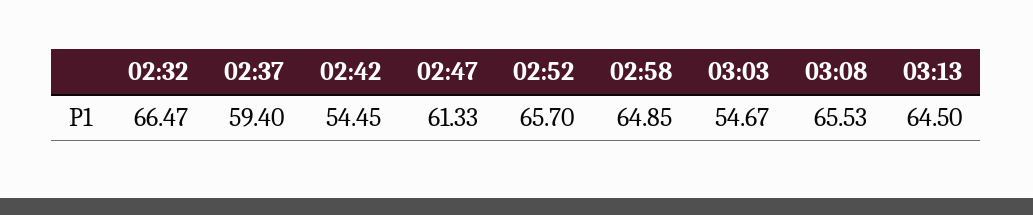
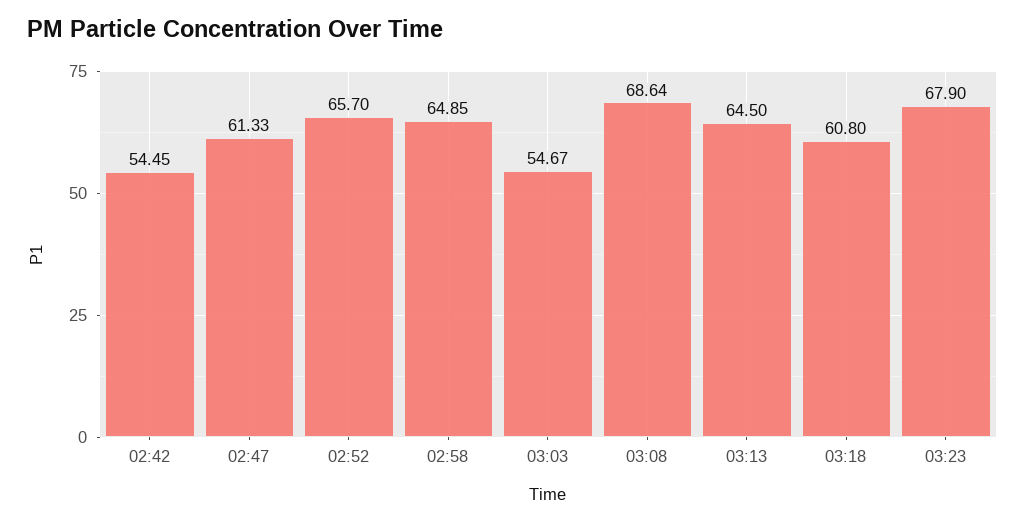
02:32: 66.47 -> none
02:37: 59.4 -> none
03:08: 65.53 -> 68.64
03:18: none -> 60.8
03:23: none -> 67.9

